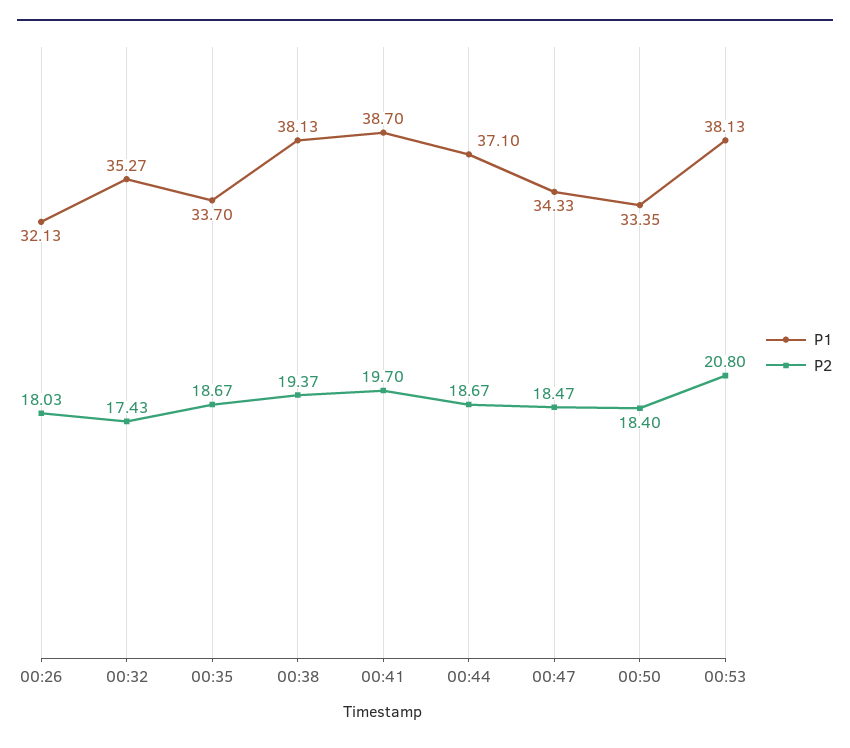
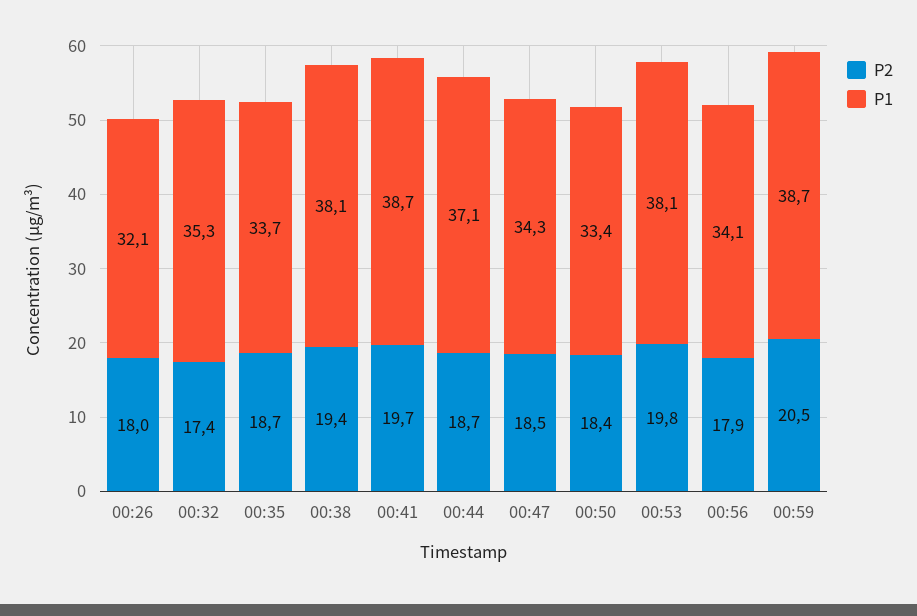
P2, 00:53: 20.8 -> 19.8
P2, 00:56: none -> 17.9
P1, 00:56: none -> 34.1
P2, 00:59: none -> 20.5
P1, 00:59: none -> 38.7

